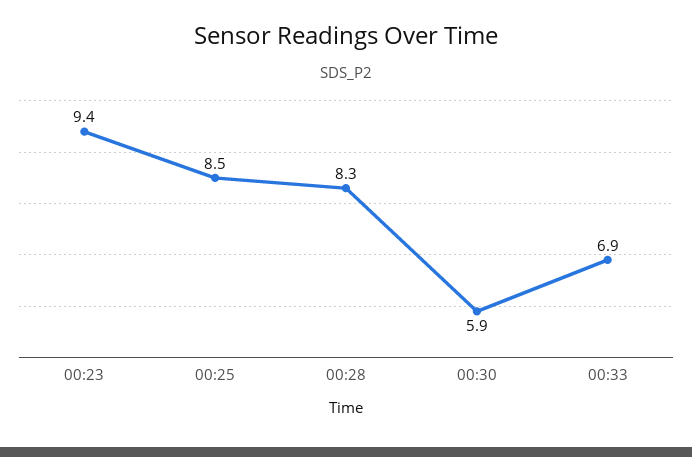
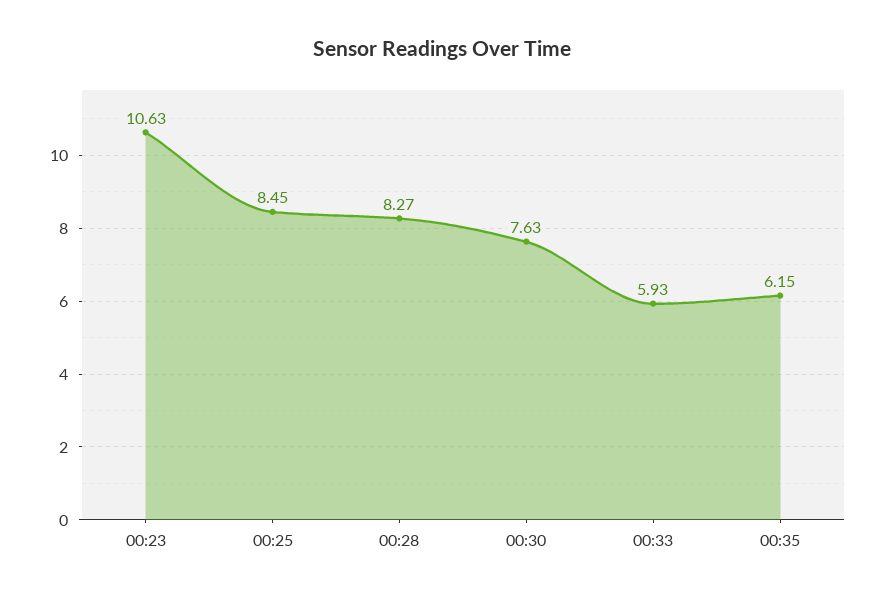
00:23: 9.4 -> 10.63
00:30: 5.9 -> 7.63
00:33: 6.9 -> 5.93
00:35: none -> 6.15

